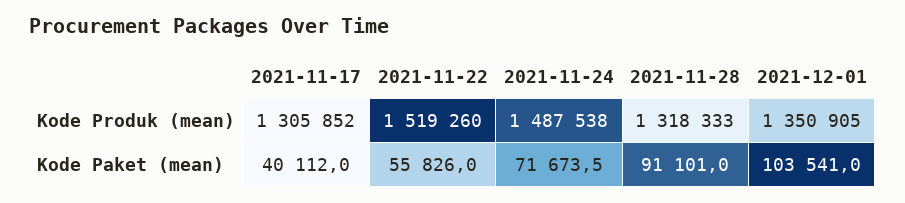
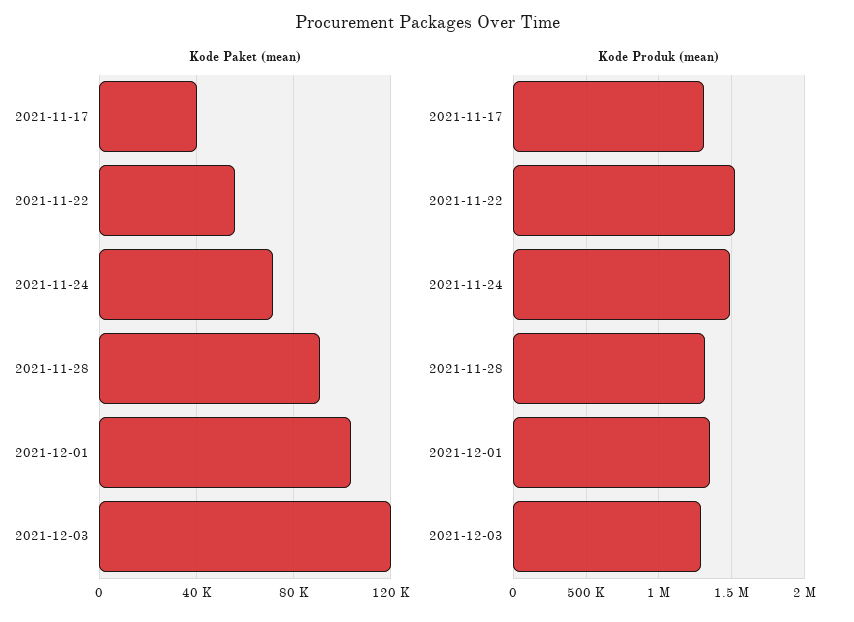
Kode Paket (mean), 2021-12-03: none -> 120000
Kode Produk (mean), 2021-12-03: none -> 1300000

